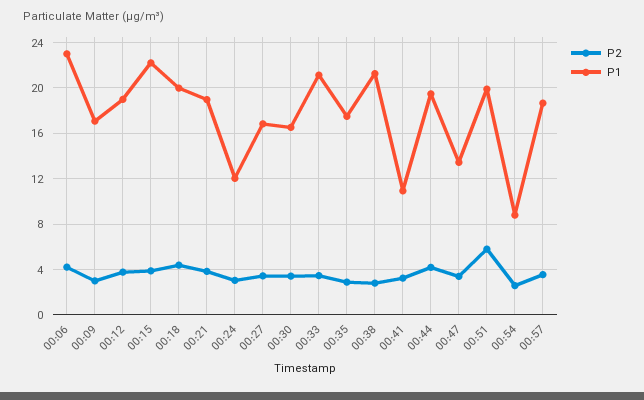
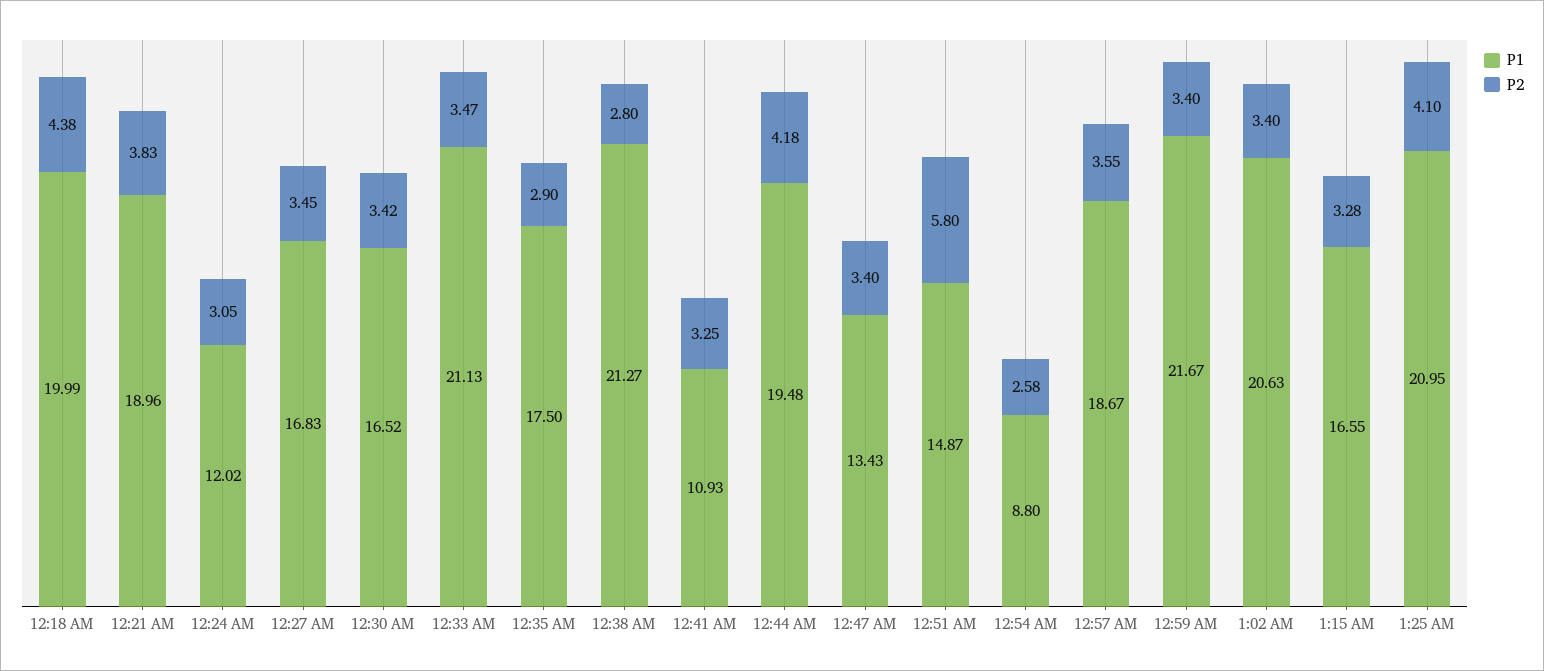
P2, 00:06: 4 -> none
P1, 00:06: 23 -> none
P2, 00:09: 3 -> none
P1, 00:09: 17 -> none
P2, 00:12: 4 -> none
P1, 00:12: 19 -> none
P2, 00:15: 4 -> none
P1, 00:15: 22 -> none
P1, 00:51: 20 -> 14.87
P1, 12:59 AM: none -> 21.67
P2, 12:59 AM: none -> 3.4
P1, 1:02 AM: none -> 20.63
P2, 1:02 AM: none -> 3.4
P1, 1:15 AM: none -> 16.55
P2, 1:15 AM: none -> 3.28
P1, 1:25 AM: none -> 20.95
P2, 1:25 AM: none -> 4.1

